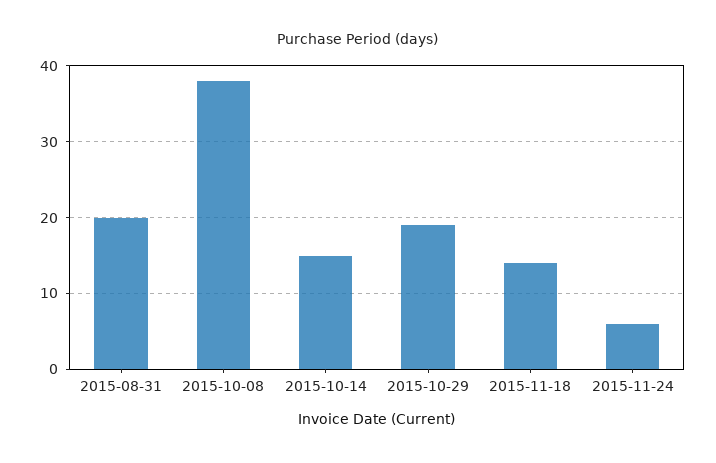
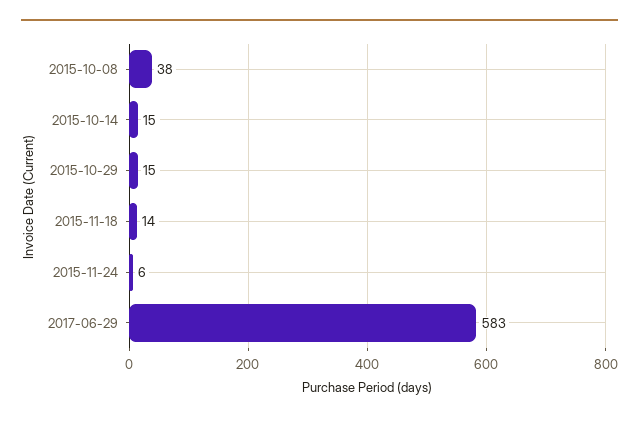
2015-08-31: 20 -> none
2015-10-29: 19 -> 15
2017-06-29: none -> 583

